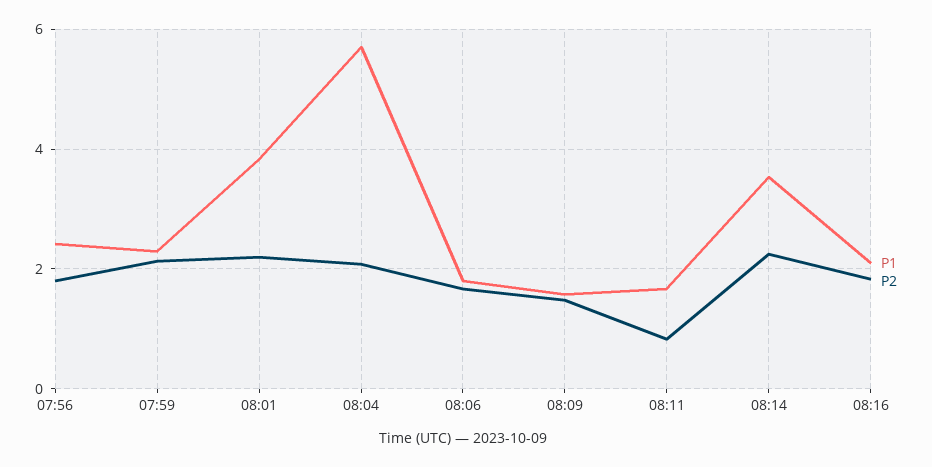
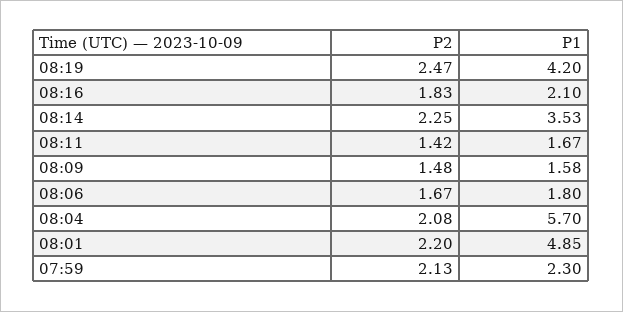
P1, 07:56: 2.4 -> none
P2, 07:56: 1.8 -> none
P1, 08:01: 3.8 -> 4.85
P2, 08:11: 0.8 -> 1.42
P2, 08:19: none -> 2.47
P1, 08:19: none -> 4.2

